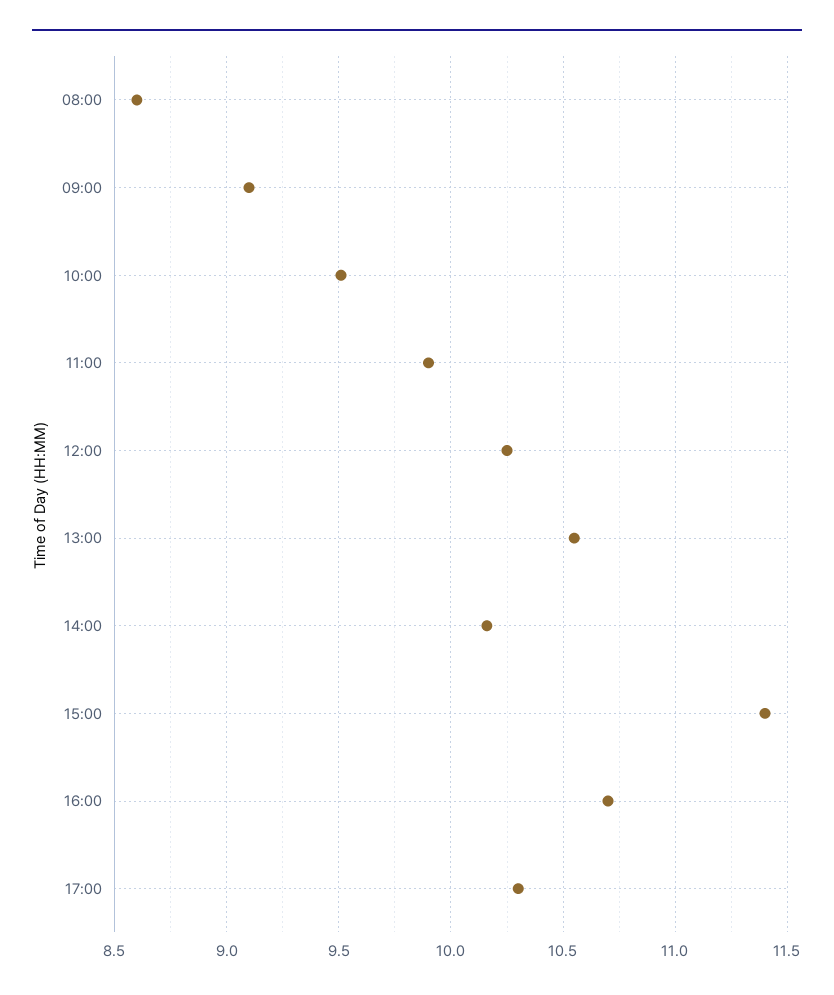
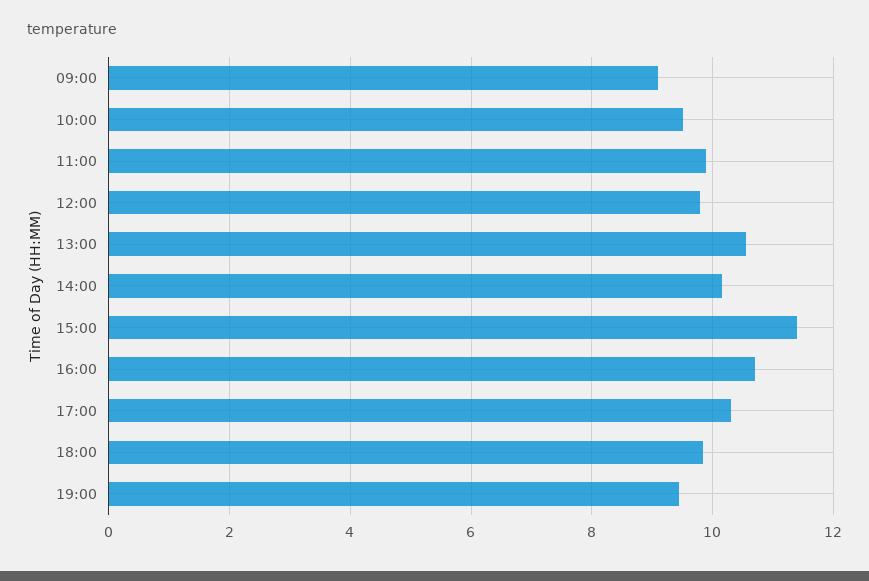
08:00: 8.6 -> none
12:00: 10.25 -> 9.8
18:00: none -> 9.8
19:00: none -> 9.4

